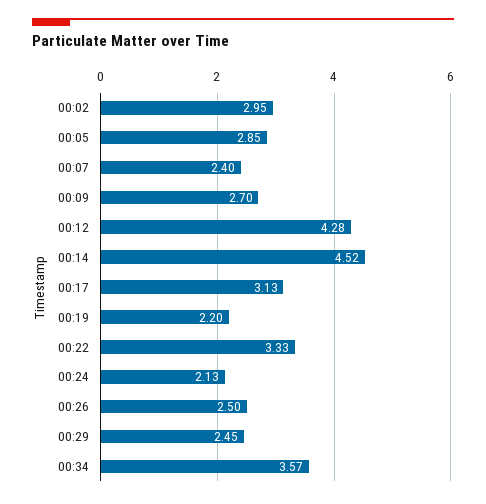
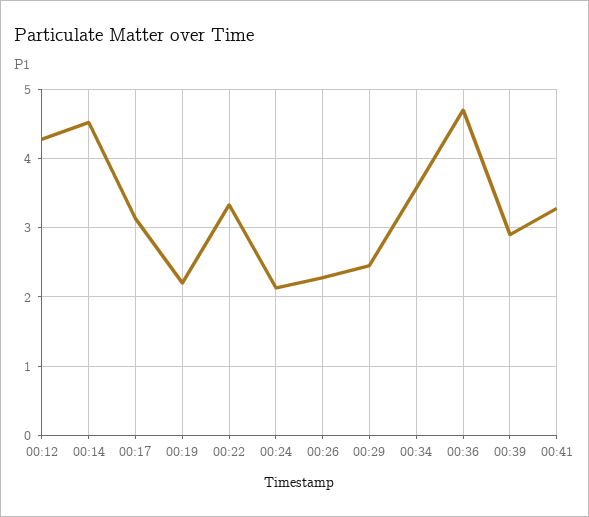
00:02: 2.95 -> none
00:05: 2.85 -> none
00:07: 2.4 -> none
00:09: 2.7 -> none
00:26: 2.5 -> 2.3
00:36: none -> 4.7
00:39: none -> 2.9
00:41: none -> 3.3

